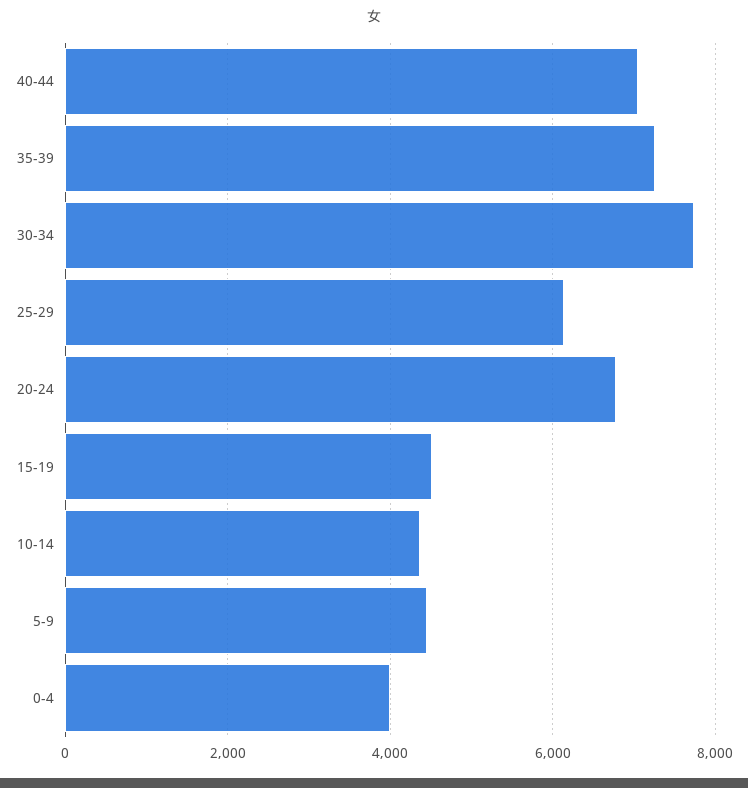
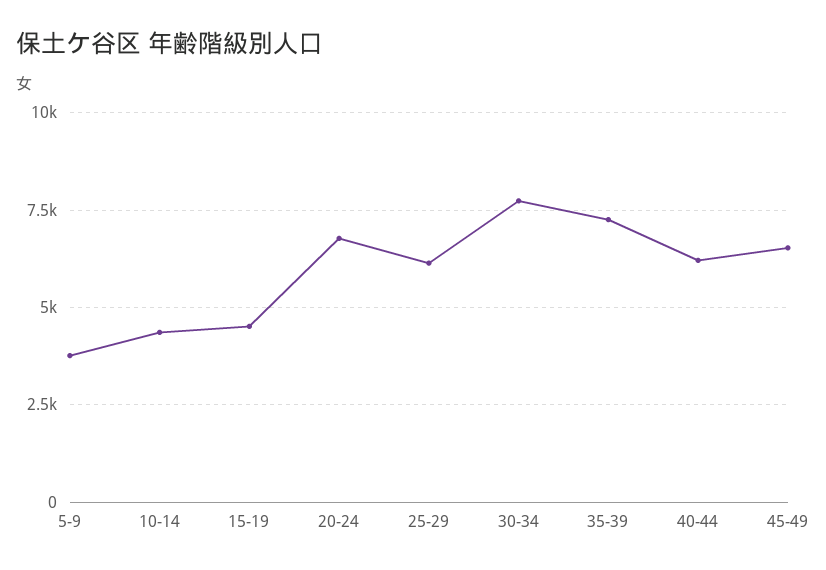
40-44: 7000 -> 6250
5-9: 4400 -> 3750
0-4: 4000 -> none
45-49: none -> 6500

